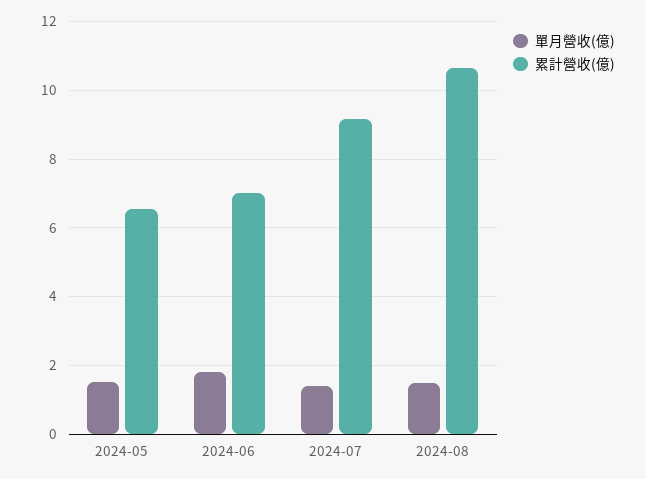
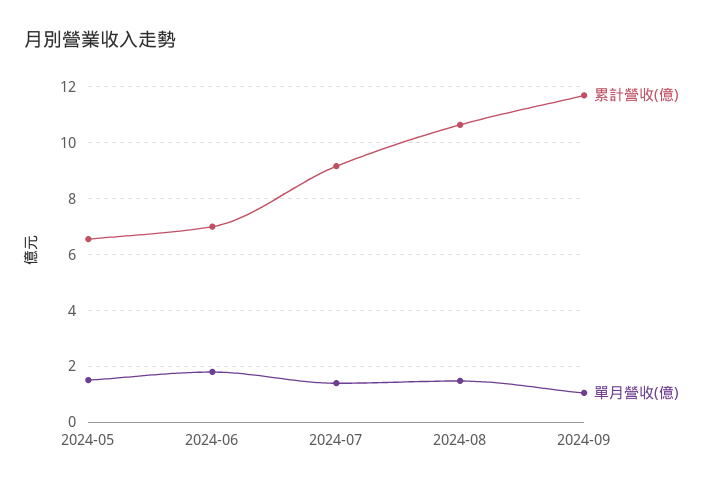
累計營收(億), 2024-09: none -> 11.75
單月營收(億), 2024-09: none -> 1

